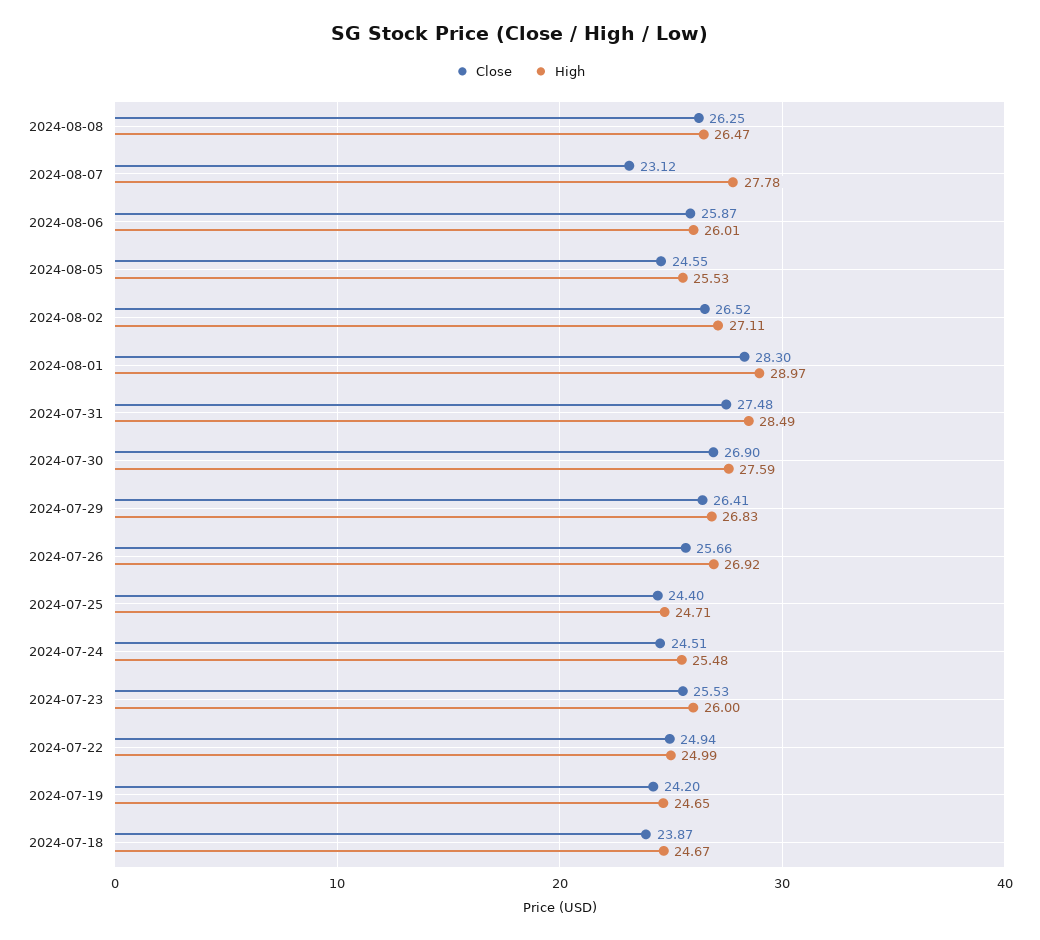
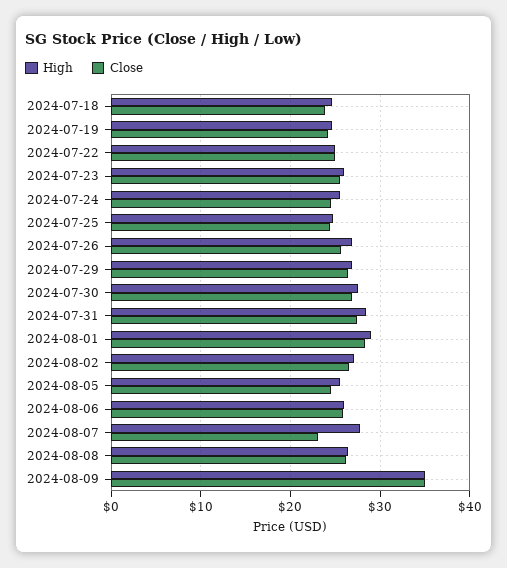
High, 2024-08-09: none -> 35
Close, 2024-08-09: none -> 35

